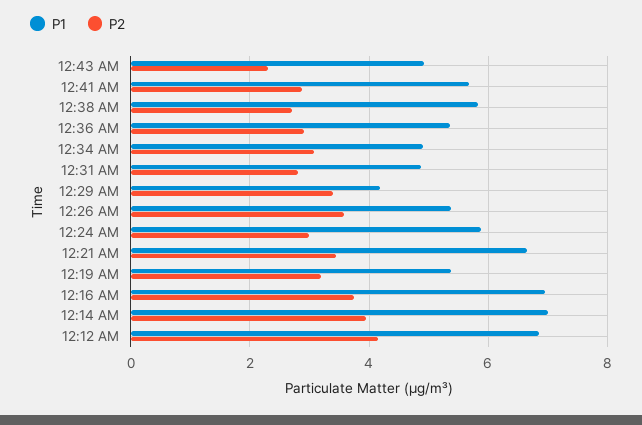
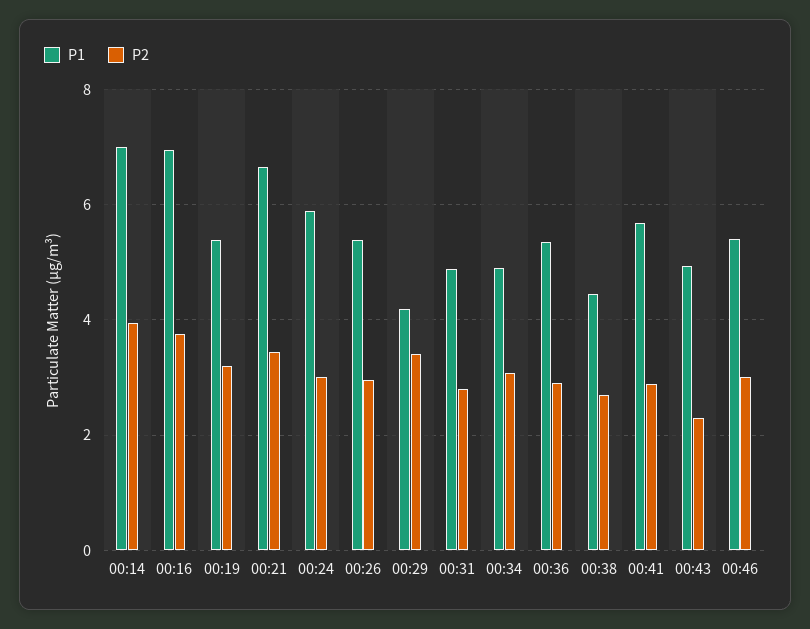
P1, 12:38 AM: 5.8 -> 4.4
P2, 12:26 AM: 3.6 -> 3
P1, 12:12 AM: 6.8 -> none
P2, 12:12 AM: 4.2 -> none
P1, 00:46: none -> 5.4
P2, 00:46: none -> 3

